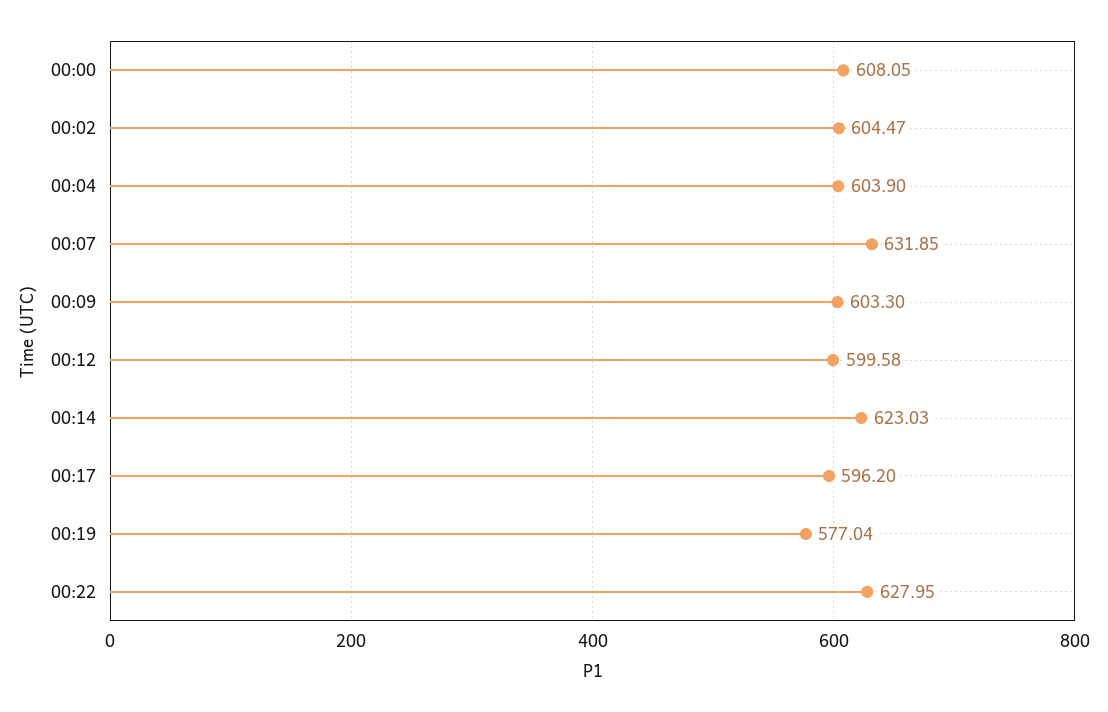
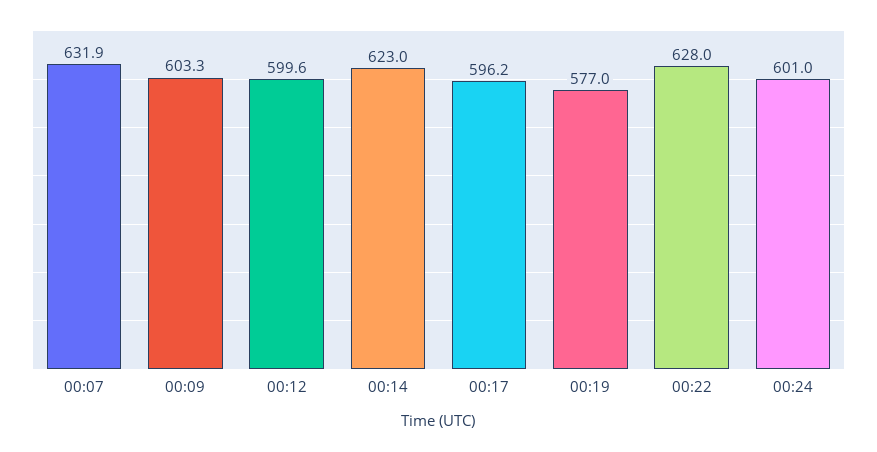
00:00: 608.05 -> none
00:02: 604.47 -> none
00:04: 603.9 -> none
00:24: none -> 601

